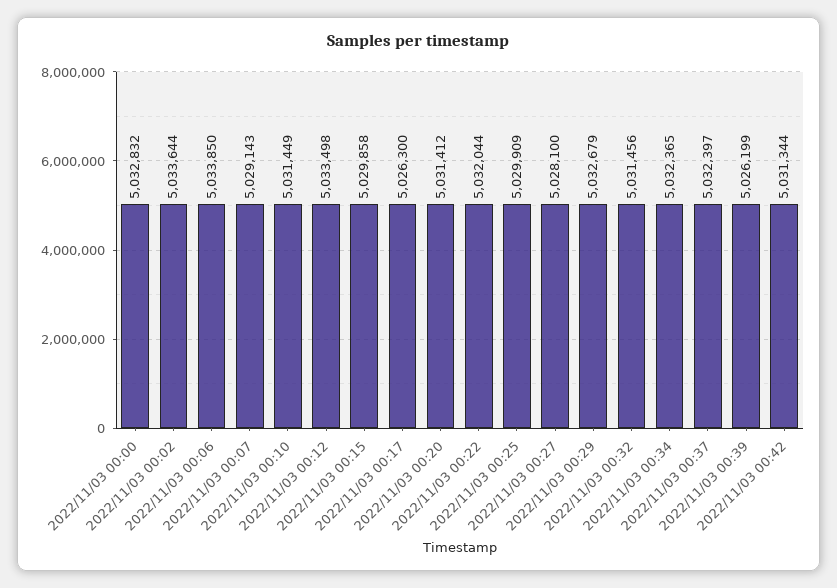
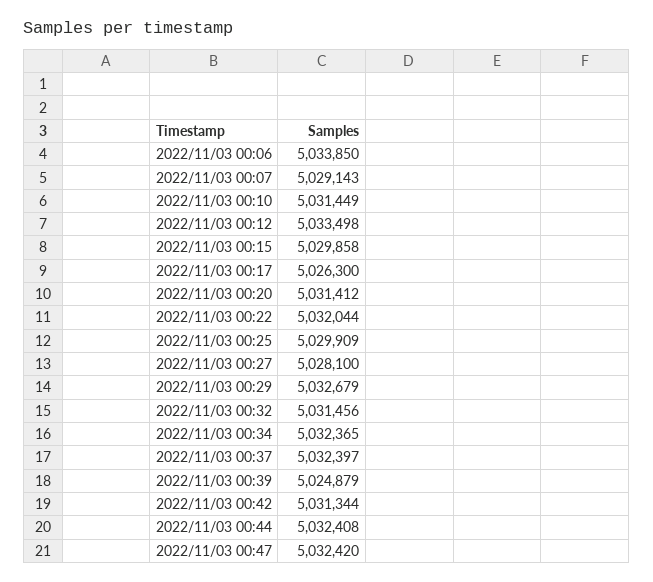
2022/11/03 00:00: 5032832 -> none
2022/11/03 00:02: 5033644 -> none
2022/11/03 00:39: 5026199 -> 5024879
2022/11/03 00:44: none -> 5032408
2022/11/03 00:47: none -> 5032420

